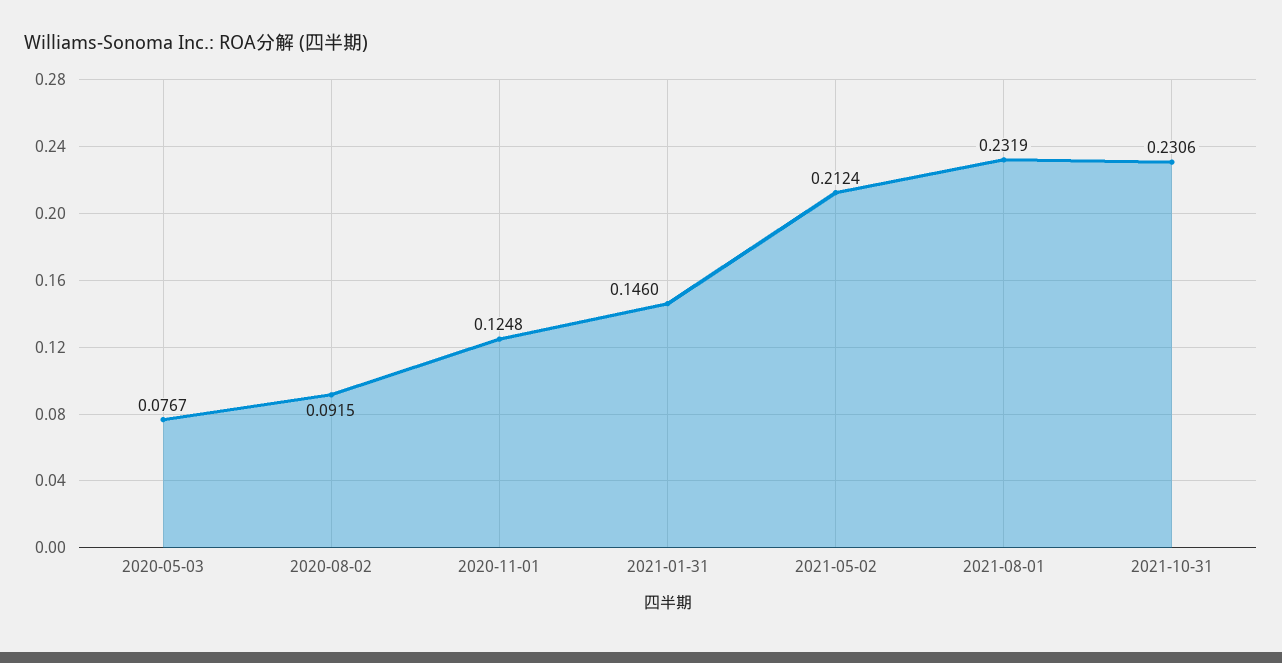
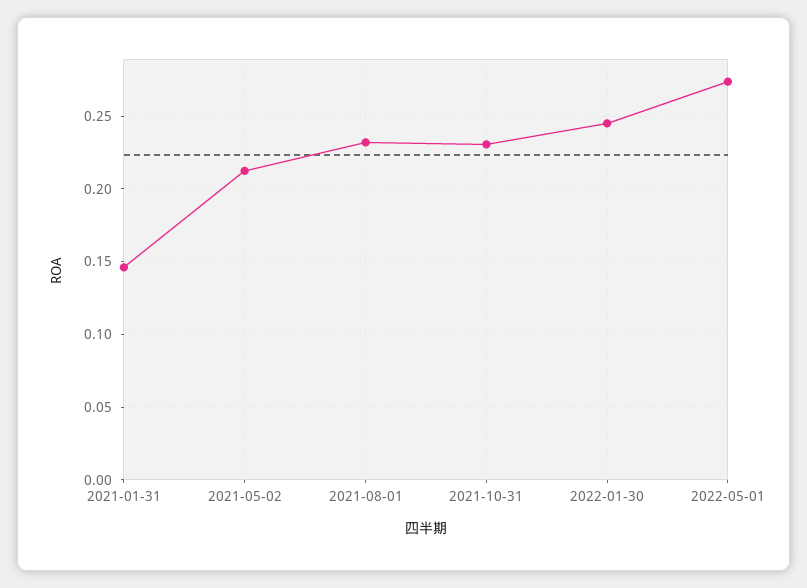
2020-05-03: 0.0767 -> none
2020-08-02: 0.0915 -> none
2020-11-01: 0.1248 -> none
2022-01-30: none -> 0.245
2022-05-01: none -> 0.275

